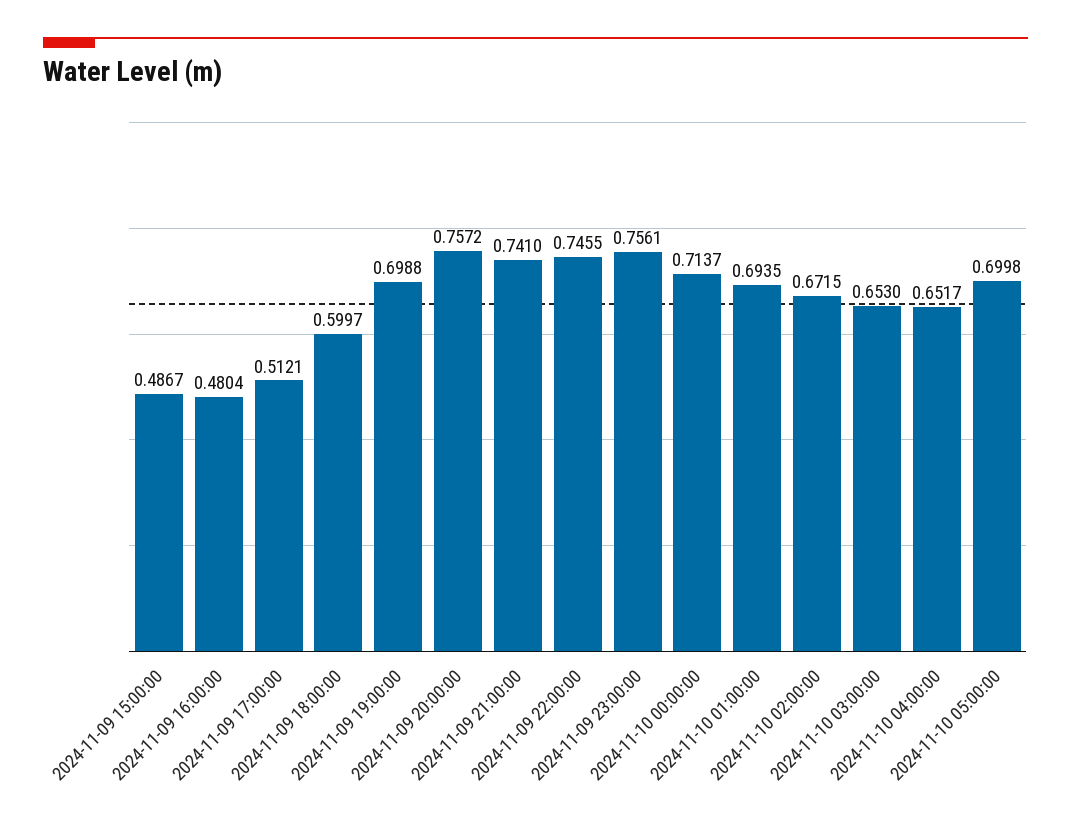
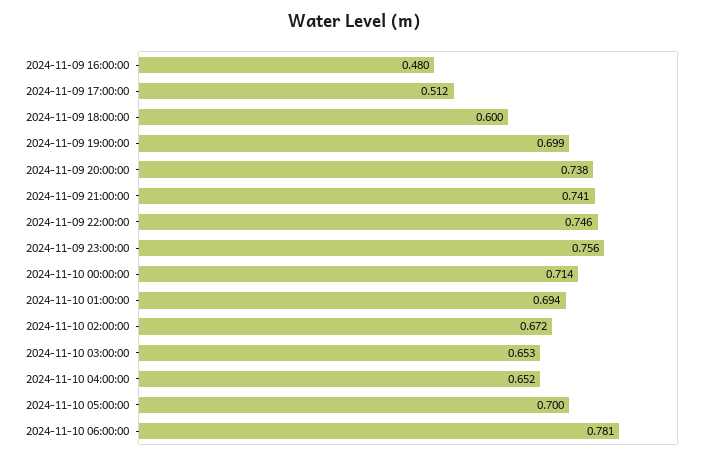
2024-11-09 15:00:00: 0.4867 -> none
2024-11-09 20:00:00: 0.7572 -> 0.738
2024-11-10 06:00:00: none -> 0.781

